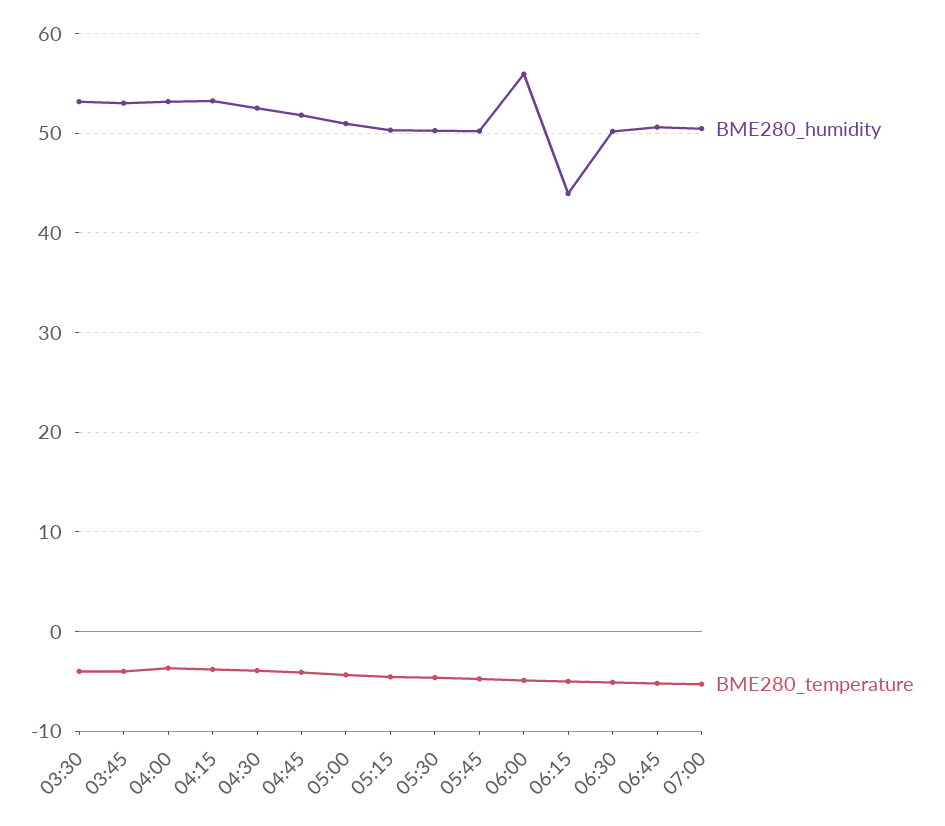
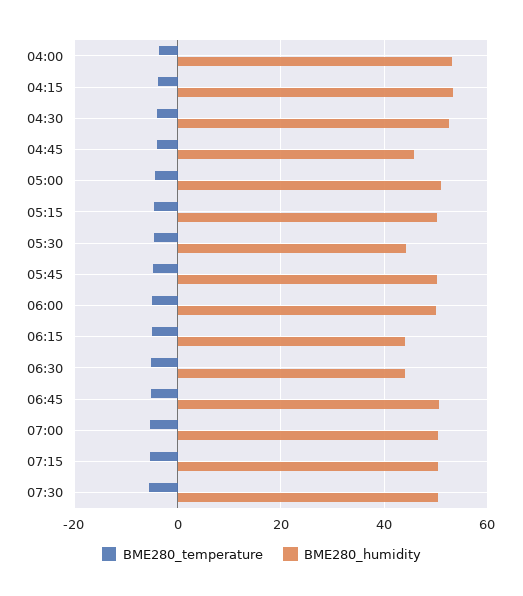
BME280_humidity, 03:30: 53 -> none
BME280_temperature, 03:30: -4 -> none
BME280_humidity, 03:45: 53 -> none
BME280_temperature, 03:45: -4 -> none
BME280_humidity, 04:45: 52 -> 46
BME280_humidity, 05:30: 50 -> 44
BME280_humidity, 06:00: 56 -> 50
BME280_humidity, 06:30: 50 -> 44
BME280_temperature, 07:15: none -> -6
BME280_humidity, 07:15: none -> 50
BME280_temperature, 07:30: none -> -6
BME280_humidity, 07:30: none -> 50

